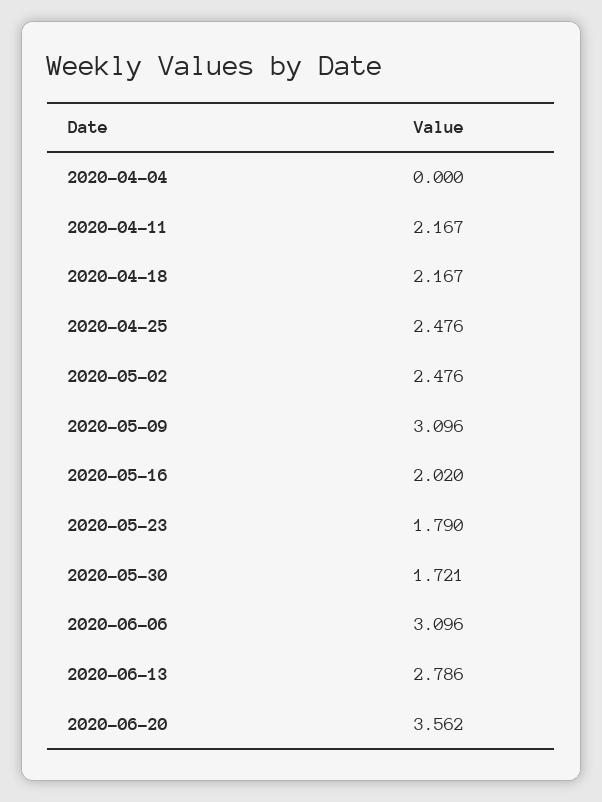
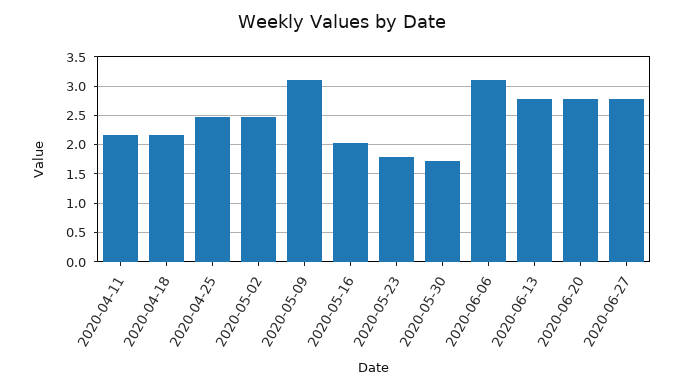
2020-04-04: 0 -> none
2020-06-20: 3.562 -> 2.75
2020-06-27: none -> 2.75

